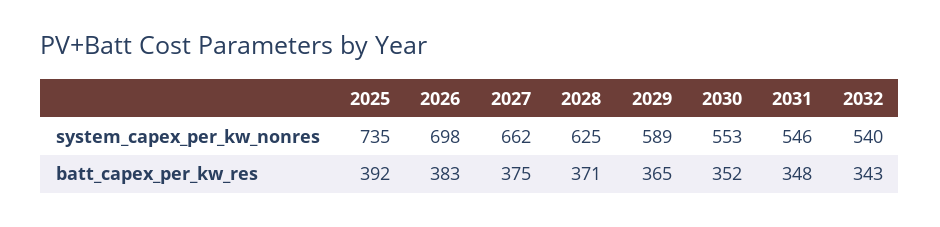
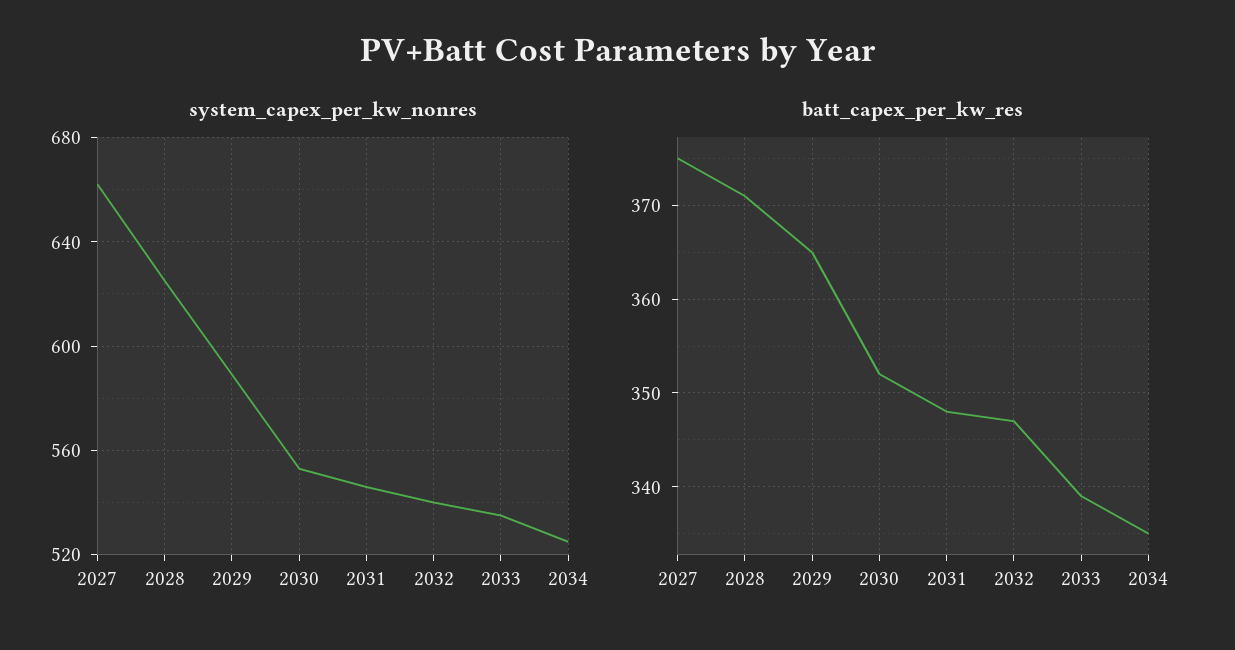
system_capex_per_kw_nonres, 2025: 735 -> none
system_capex_per_kw_nonres, 2026: 698 -> none
batt_capex_per_kw_res, 2025: 392 -> none
batt_capex_per_kw_res, 2026: 383 -> none
batt_capex_per_kw_res, 2032: 343 -> 347
system_capex_per_kw_nonres, 2033: none -> 535
system_capex_per_kw_nonres, 2034: none -> 525
batt_capex_per_kw_res, 2033: none -> 339
batt_capex_per_kw_res, 2034: none -> 335

